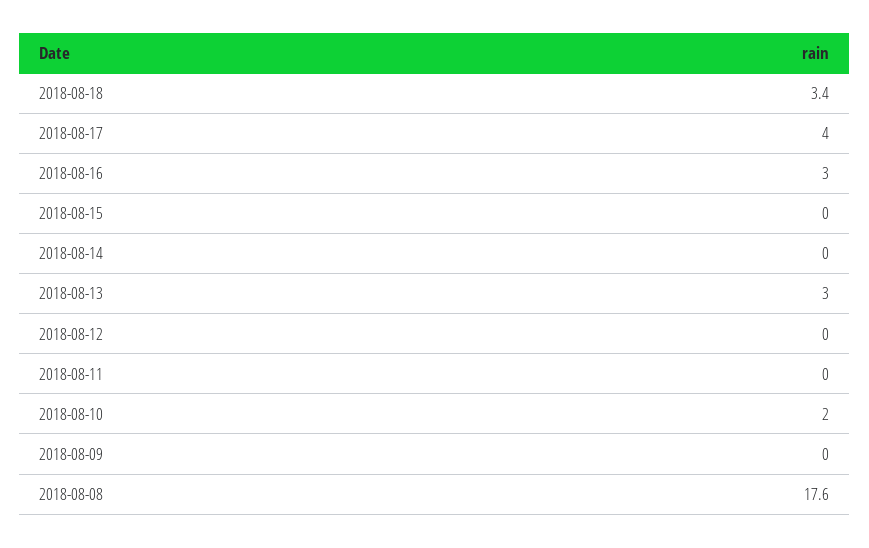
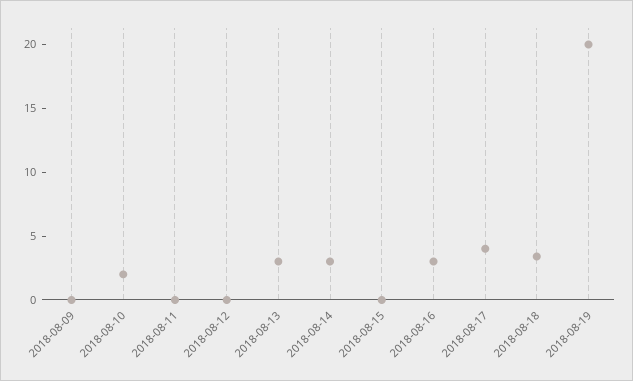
2018-08-14: 0 -> 3
2018-08-08: 17.6 -> none
2018-08-19: none -> 20

